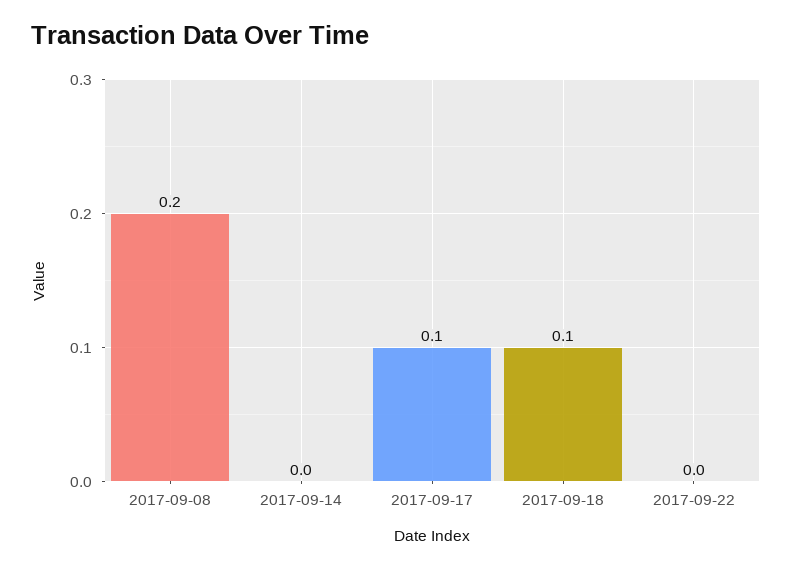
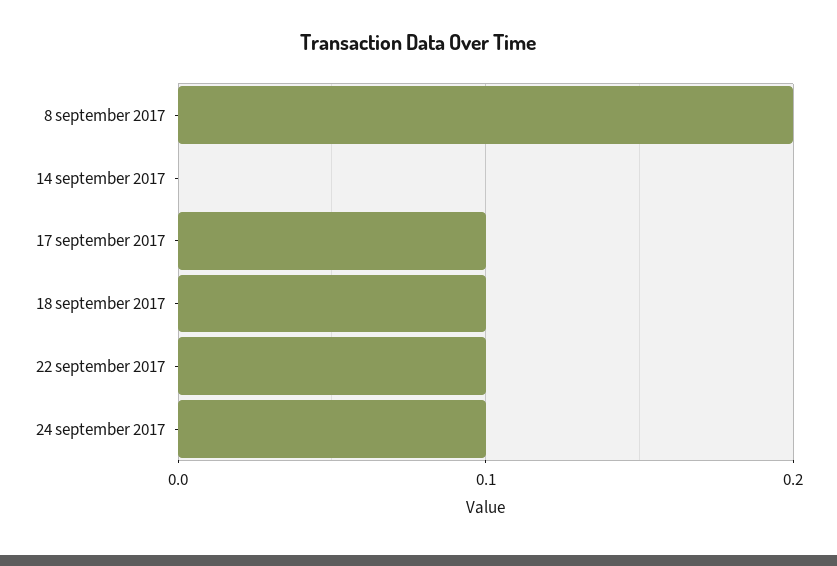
2017-09-22: 0 -> 0.1
24 september 2017: none -> 0.1

